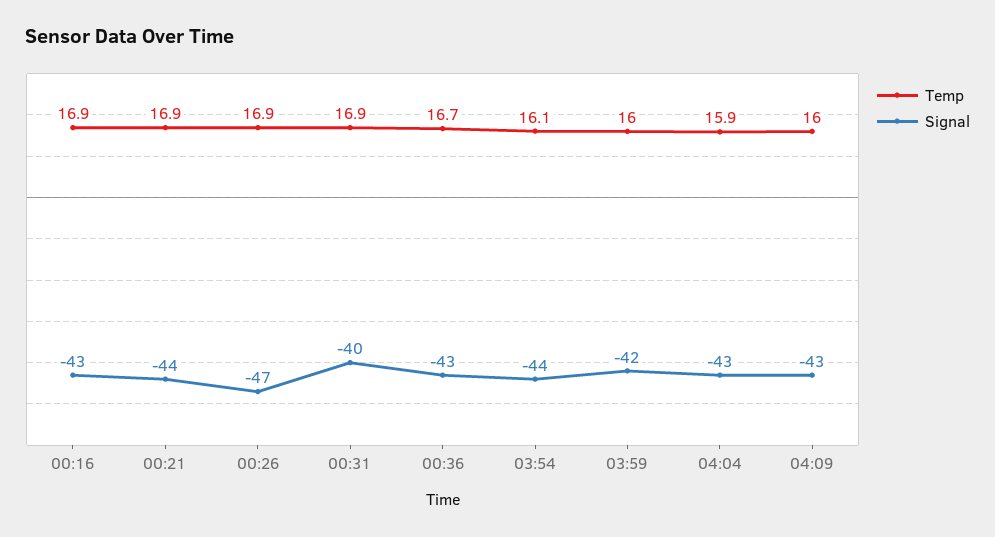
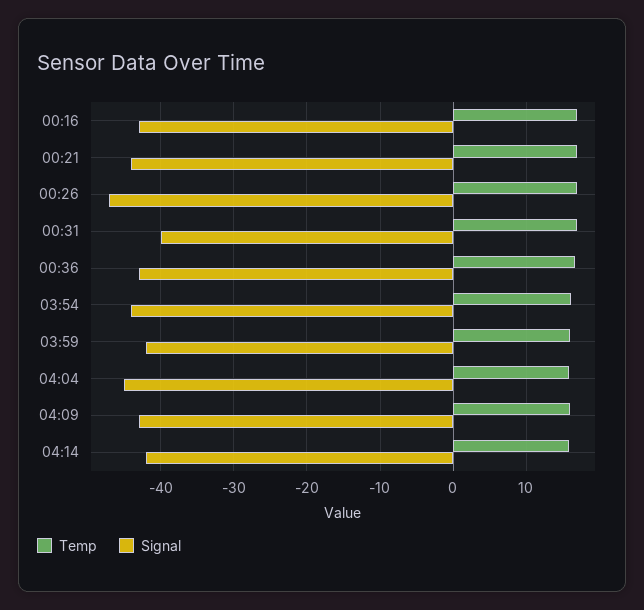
Signal, 04:04: -43 -> -45
Temp, 04:14: none -> 16
Signal, 04:14: none -> -42

